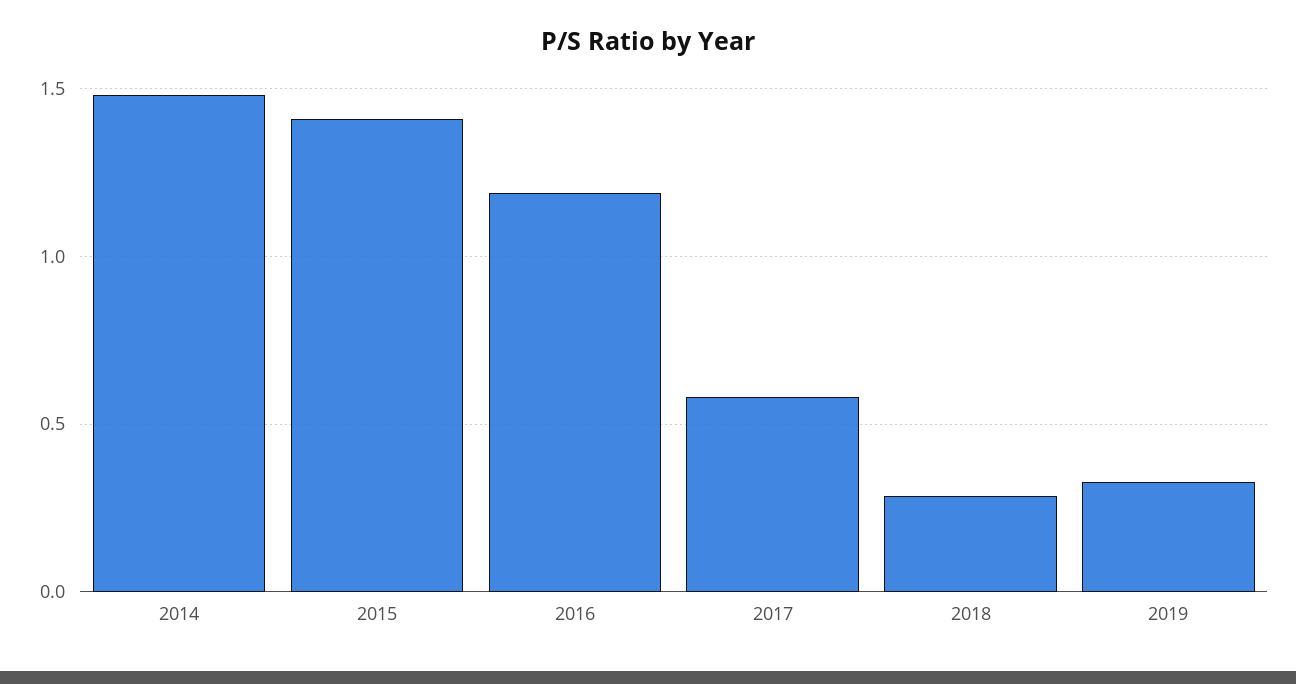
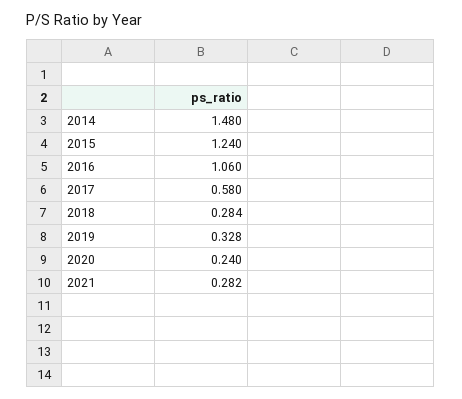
2015: 1.4 -> 1.24
2016: 1.2 -> 1.06
2020: none -> 0.24
2021: none -> 0.282

